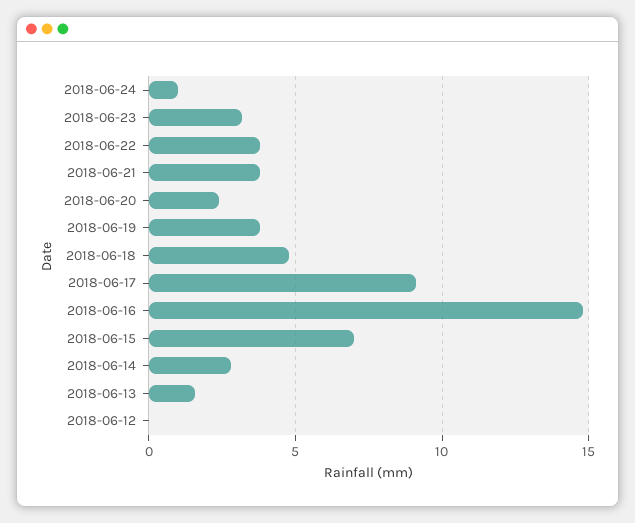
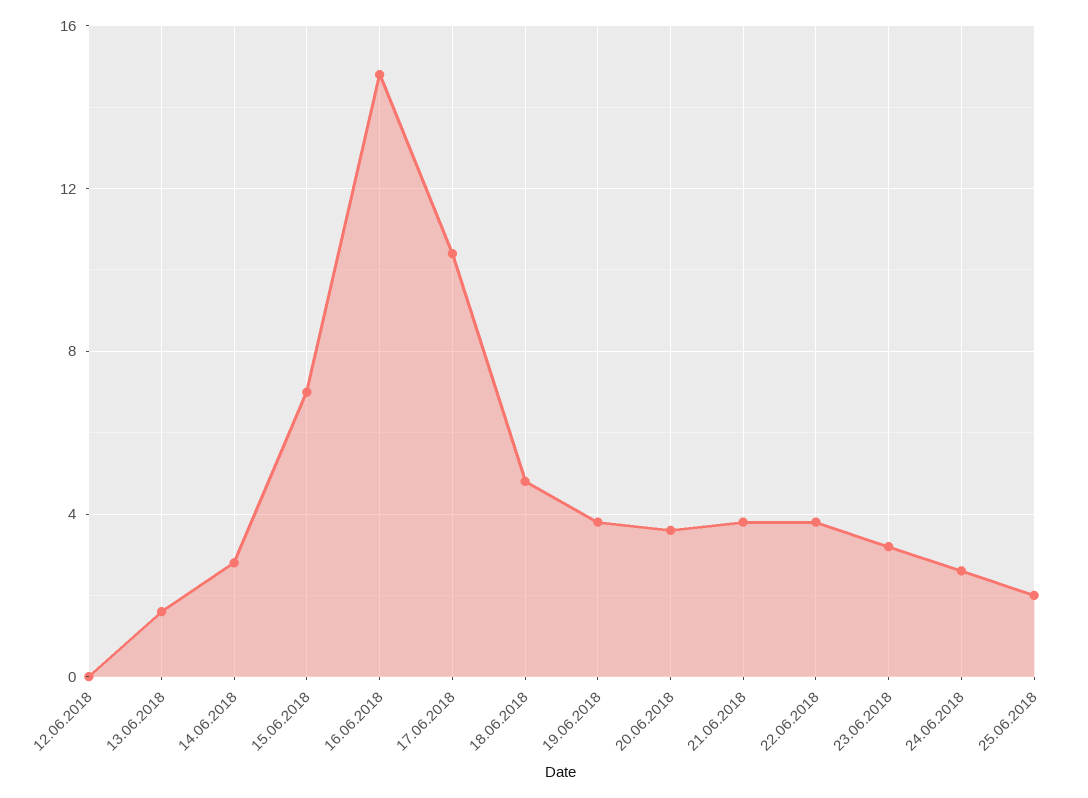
2018-06-24: 1 -> 2.5
2018-06-20: 2.5 -> 3.5
2018-06-17: 9 -> 10.5
25.06.2018: none -> 2

